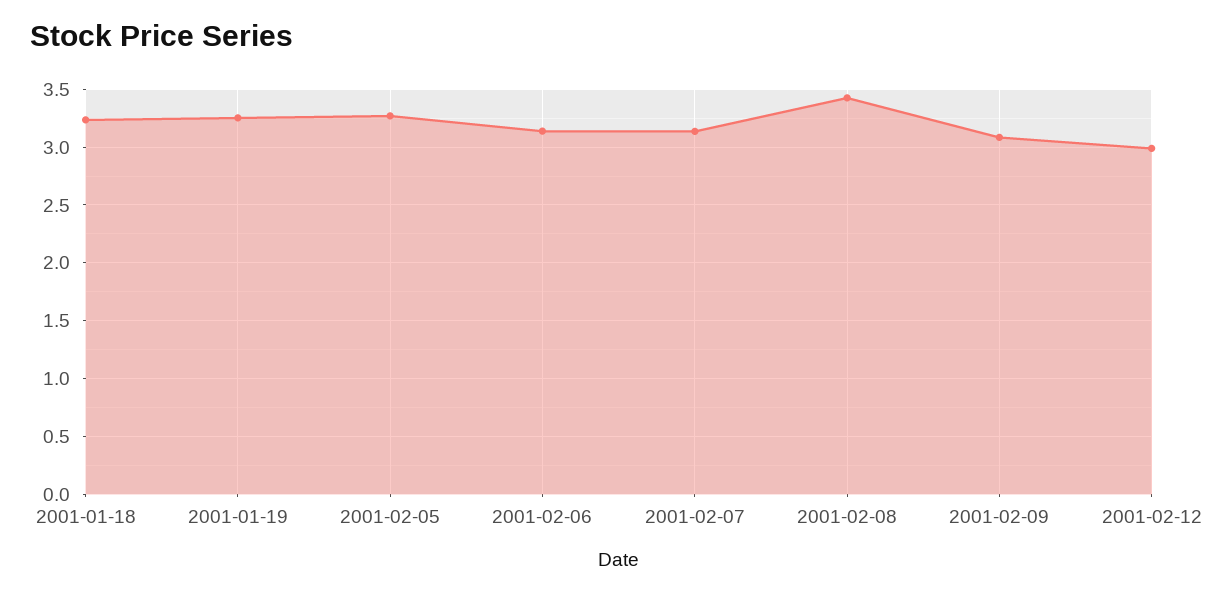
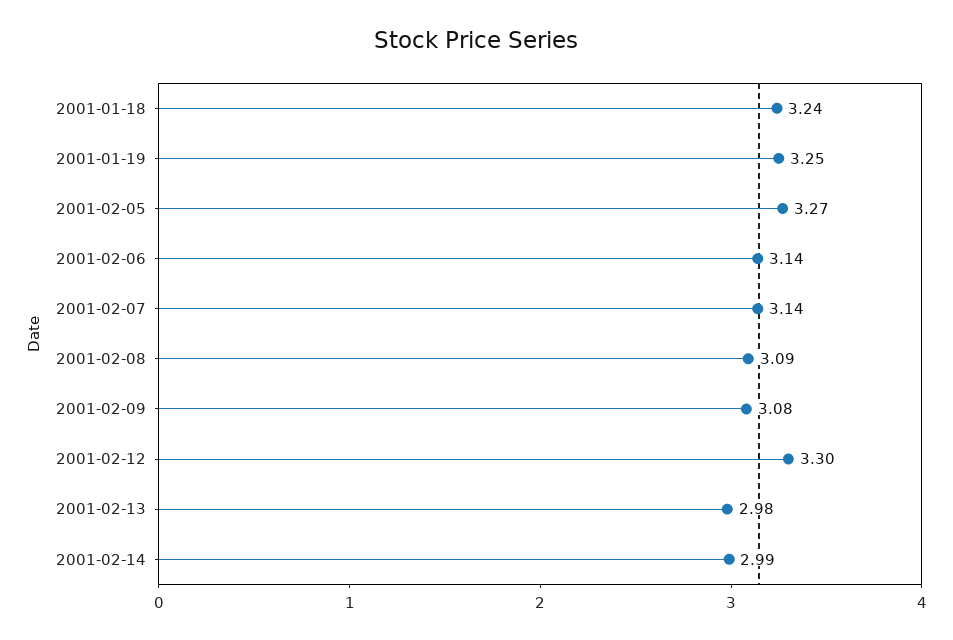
2001-02-08: 3.4 -> 3.09
2001-02-12: 3 -> 3.3
2001-02-13: none -> 2.98
2001-02-14: none -> 2.99

